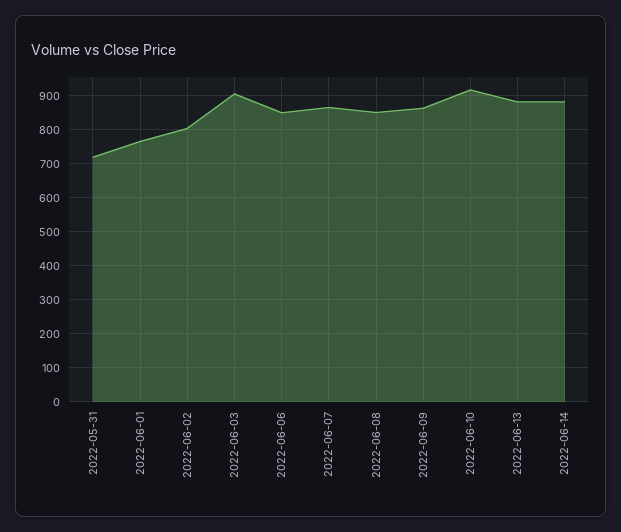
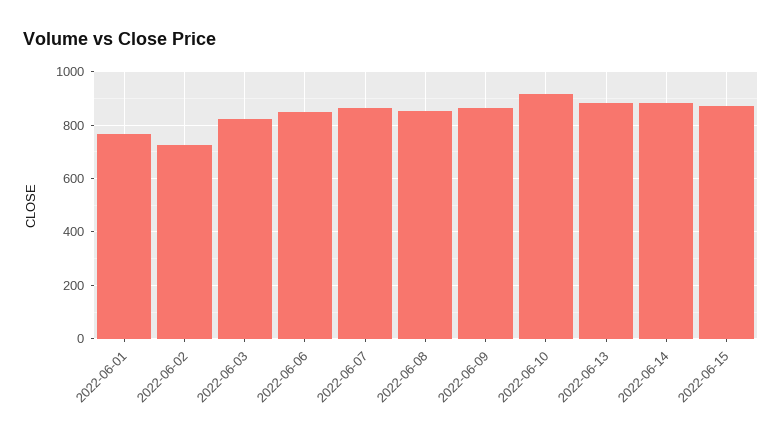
2022-05-31: 720 -> none
2022-06-02: 800 -> 725
2022-06-03: 900 -> 825
2022-06-15: none -> 875

